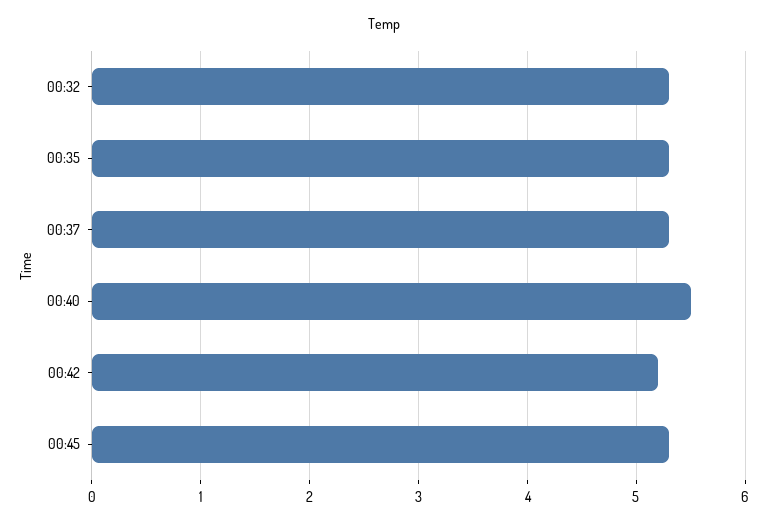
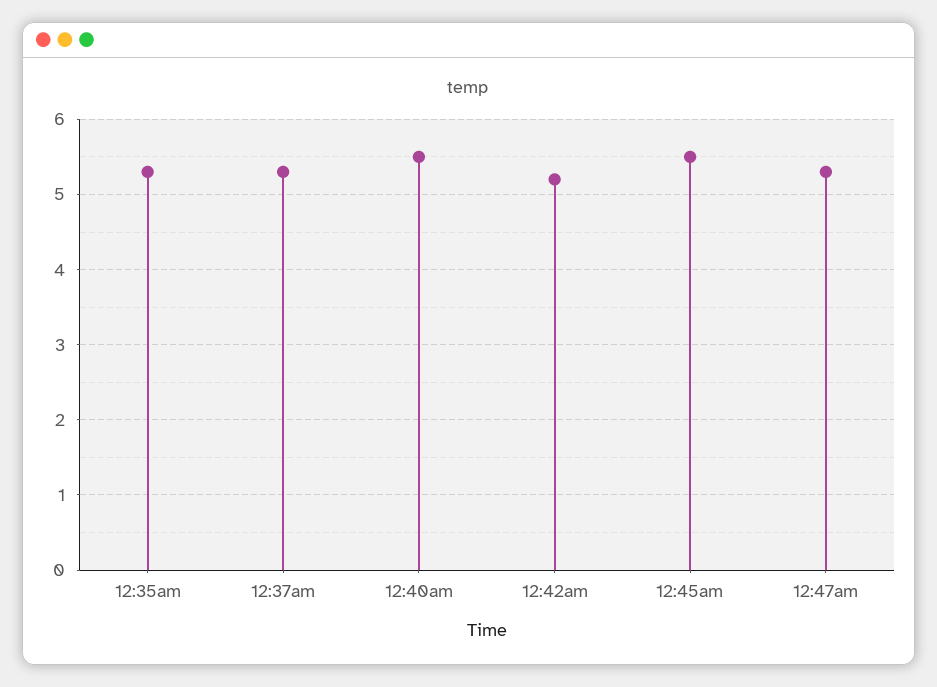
00:32: 5.3 -> none
00:45: 5.3 -> 5.5
12:47am: none -> 5.3

